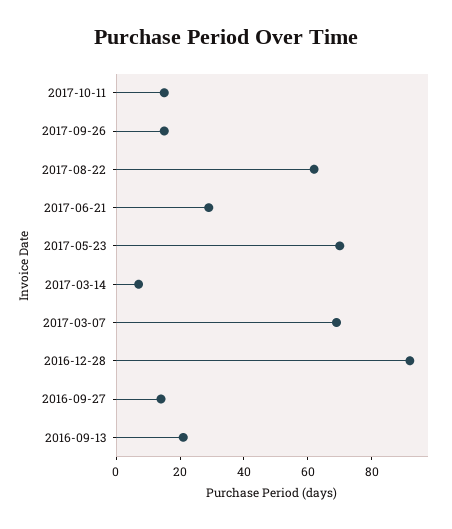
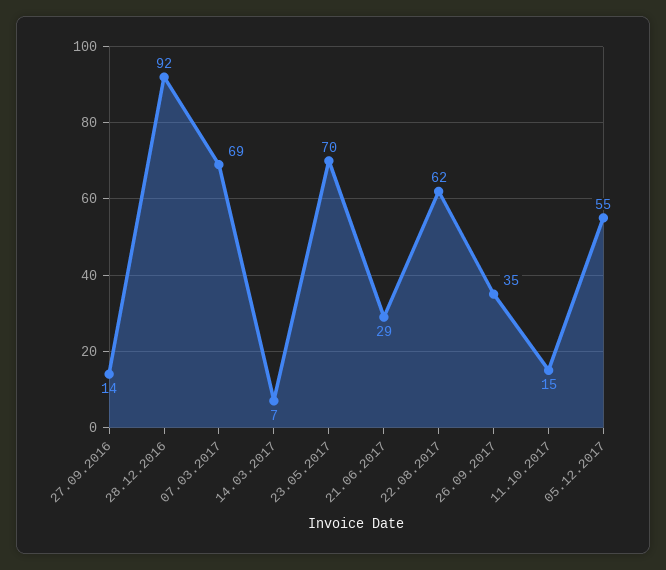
2017-09-26: 15 -> 35
2016-09-13: 20 -> none
05.12.2017: none -> 55

